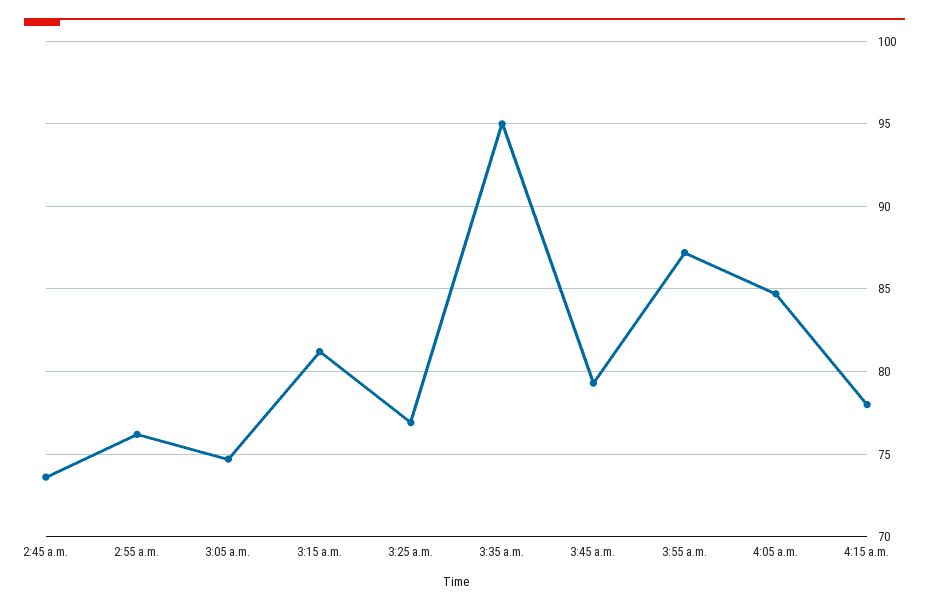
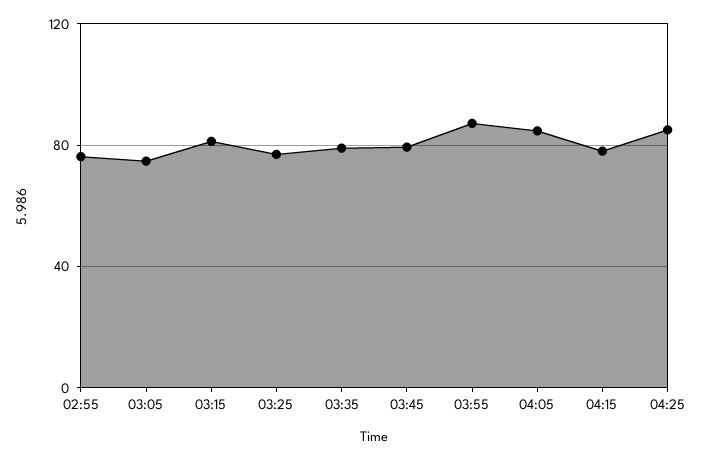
2:45 a.m.: 73.5 -> none
3:35 a.m.: 95 -> 80
04:25: none -> 85

